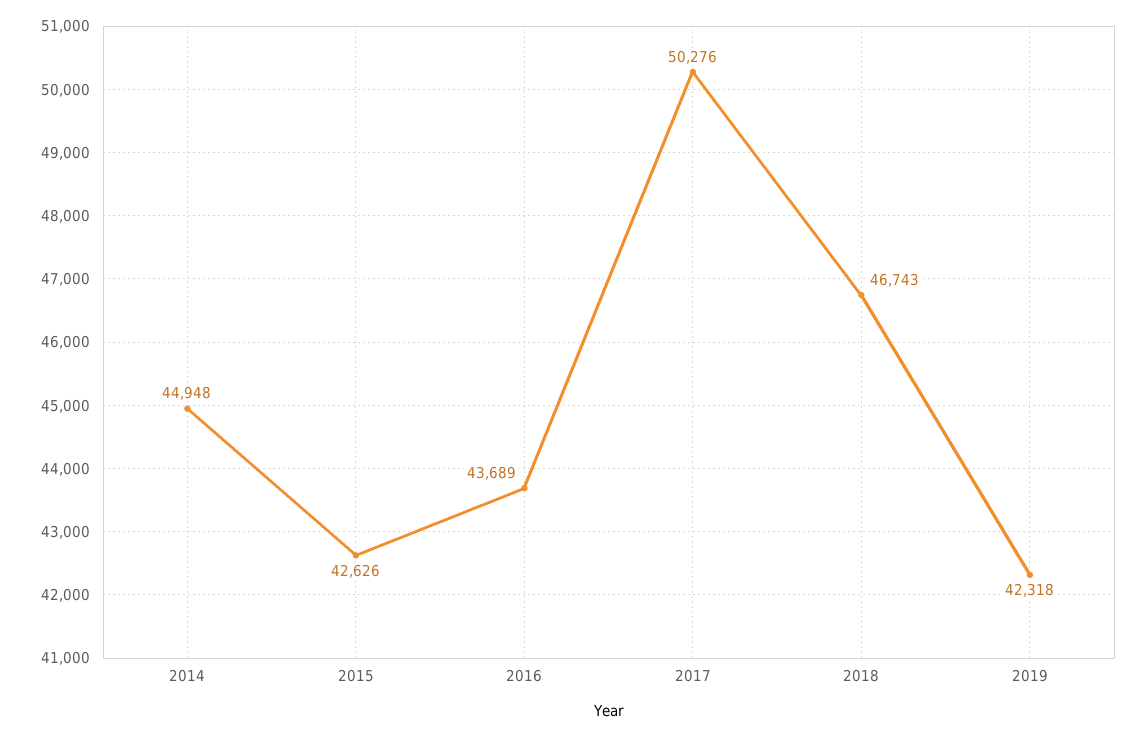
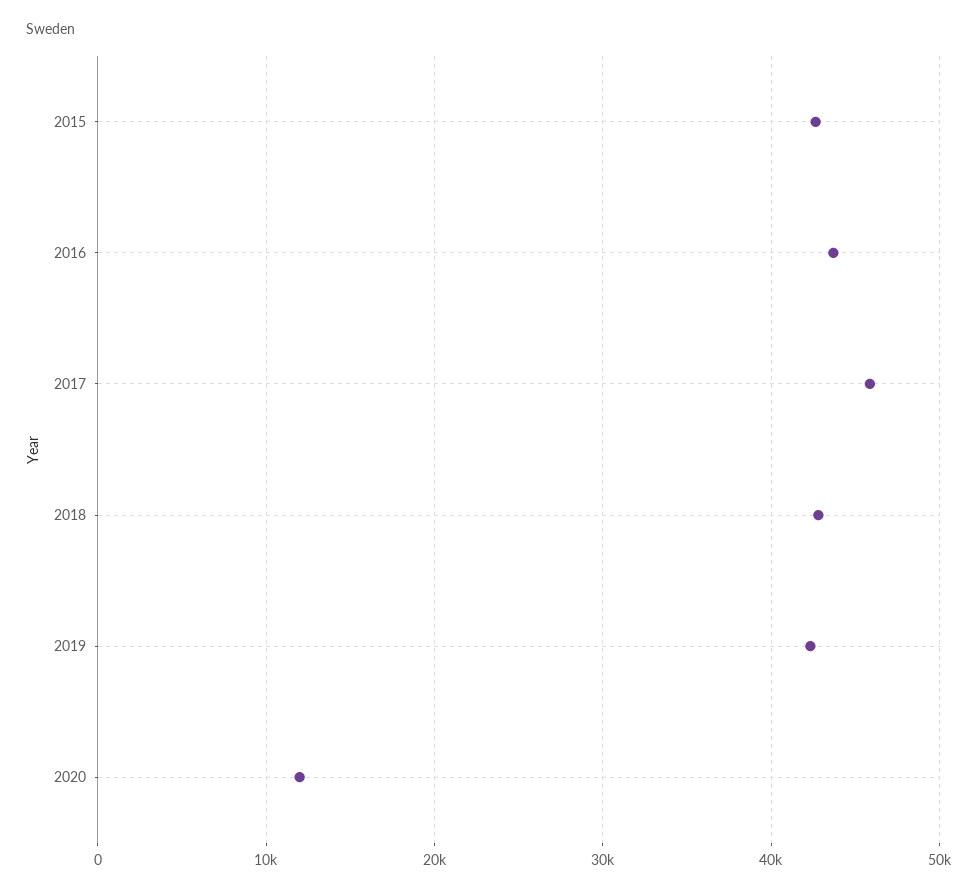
2014: 44948 -> none
2017: 50276 -> 46000
2018: 46743 -> 43000
2020: none -> 12000

